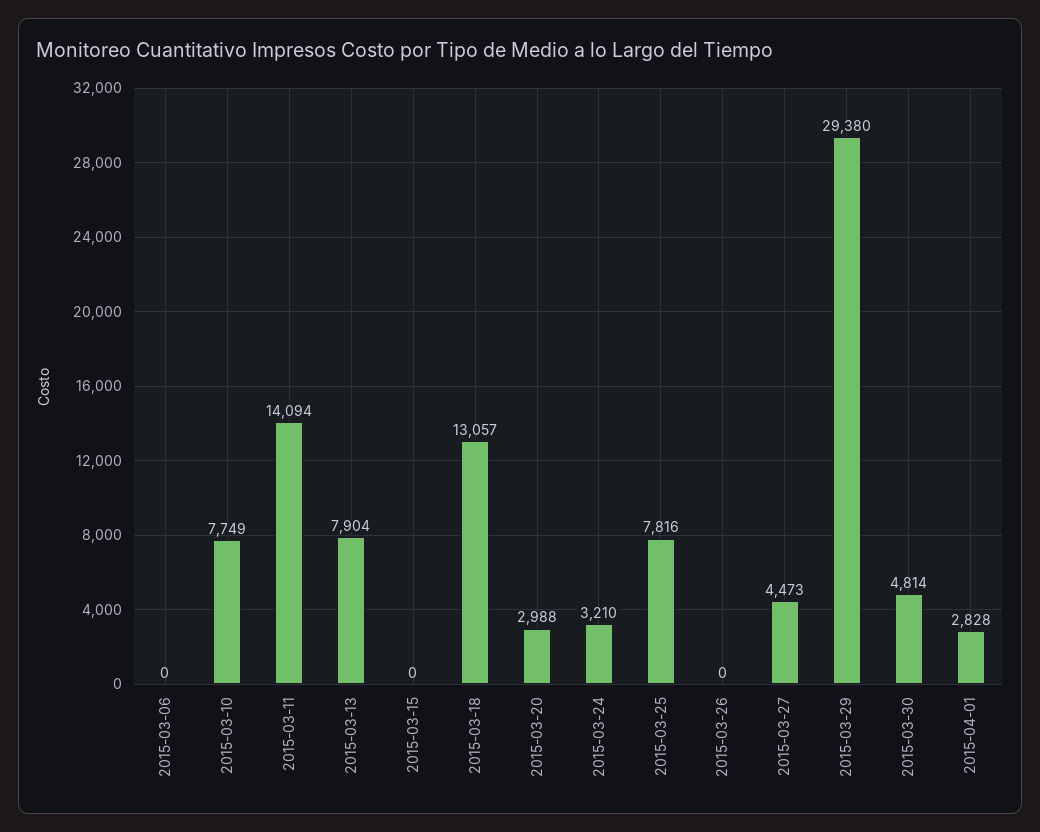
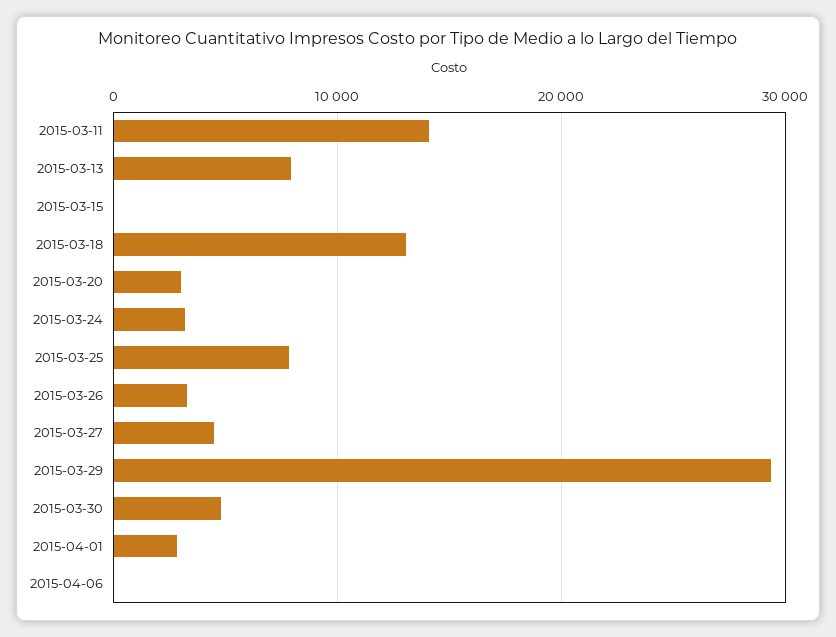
2015-03-06: 0 -> none
2015-03-10: 7749 -> none
2015-03-26: 0 -> 3000
2015-04-06: none -> 0

